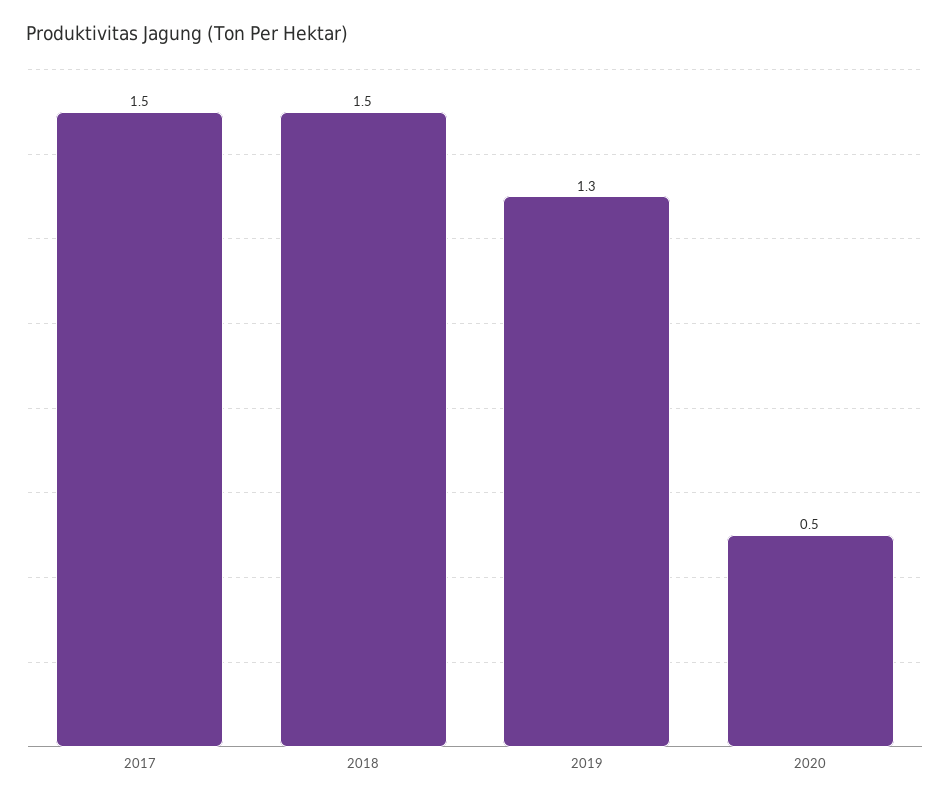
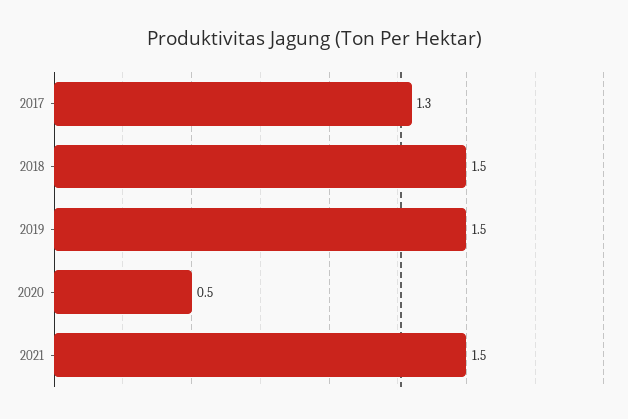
2017: 1.5 -> 1.3
2019: 1.3 -> 1.5
2021: none -> 1.5

